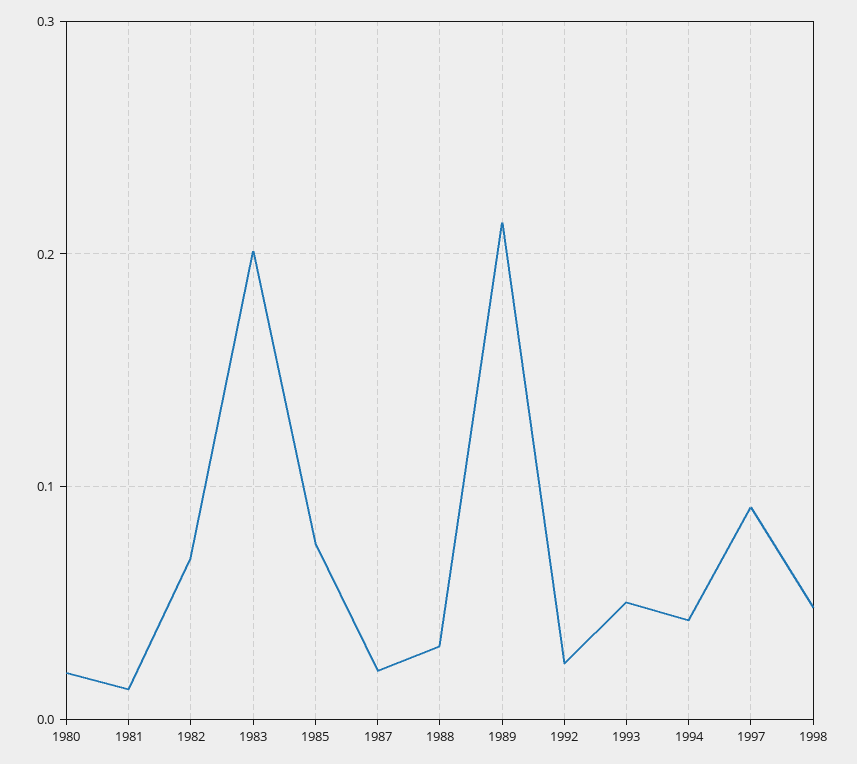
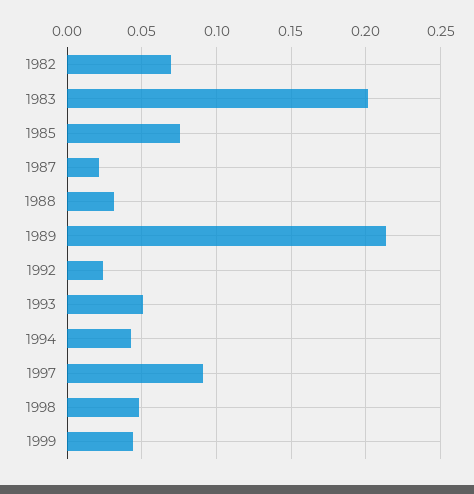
1980: 0.02 -> none
1981: 0.01 -> none
1999: none -> 0.045

